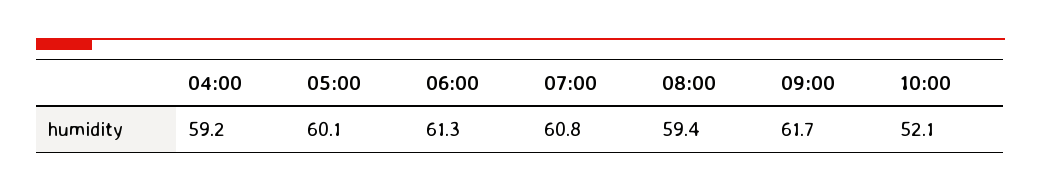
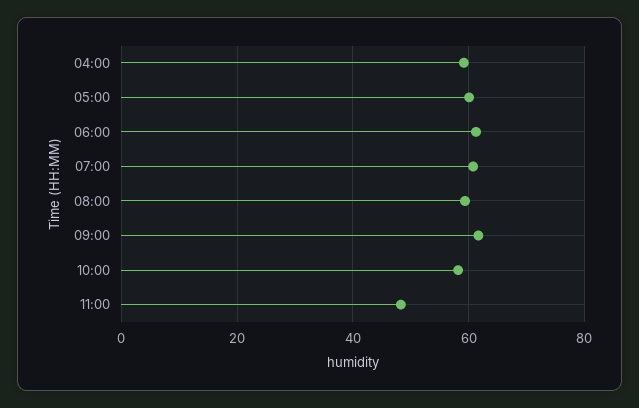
10:00: 52.1 -> 58
11:00: none -> 48

